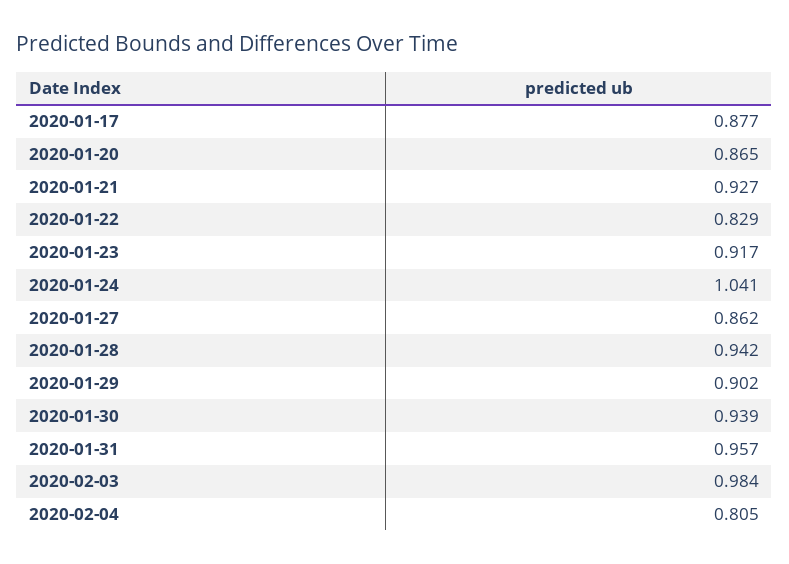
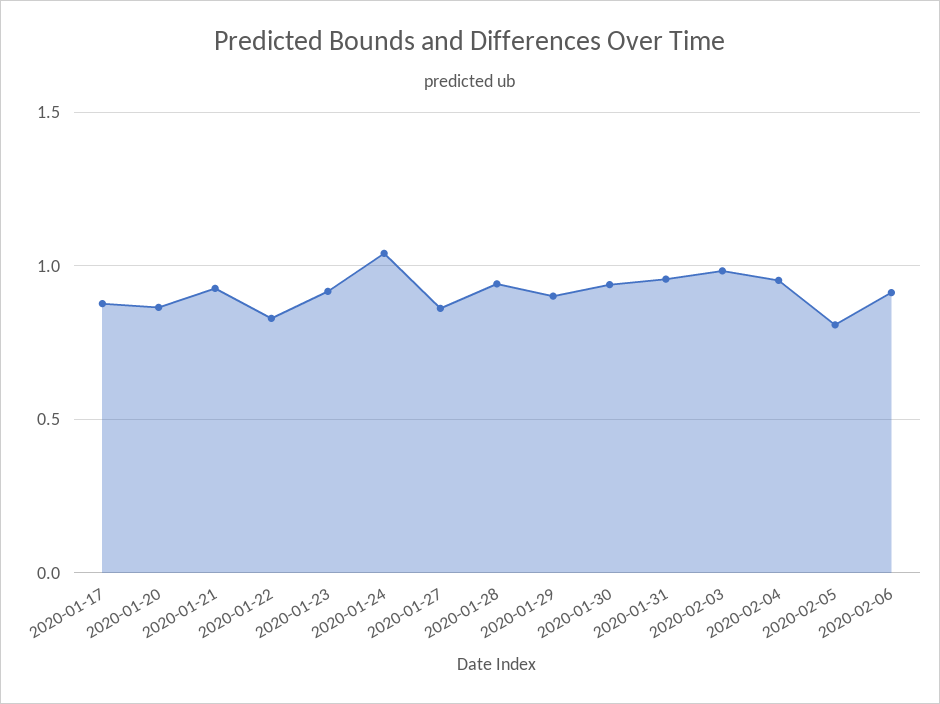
2020-02-04: 0.805 -> 0.95
2020-02-05: none -> 0.8
2020-02-06: none -> 0.9

